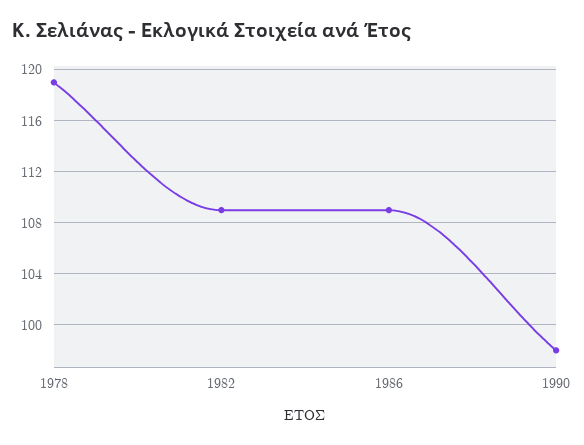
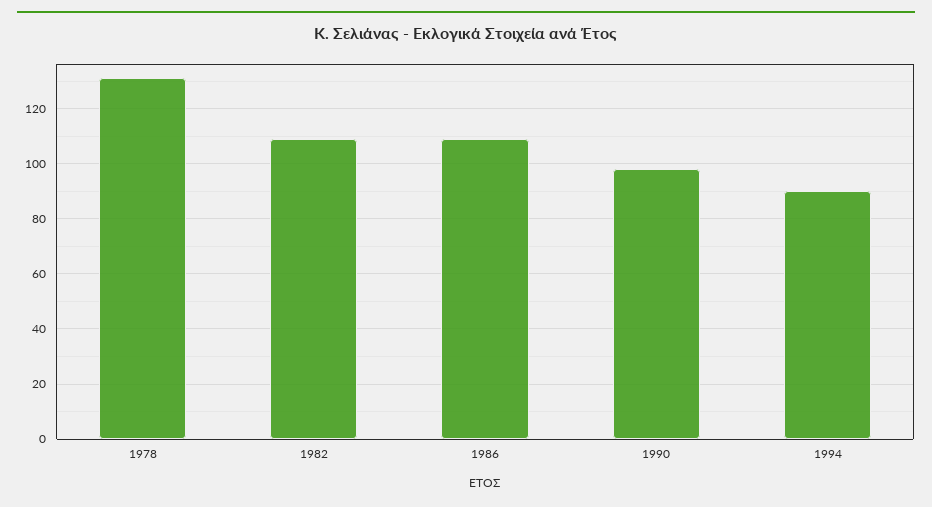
1978: 119 -> 130
1994: none -> 90

